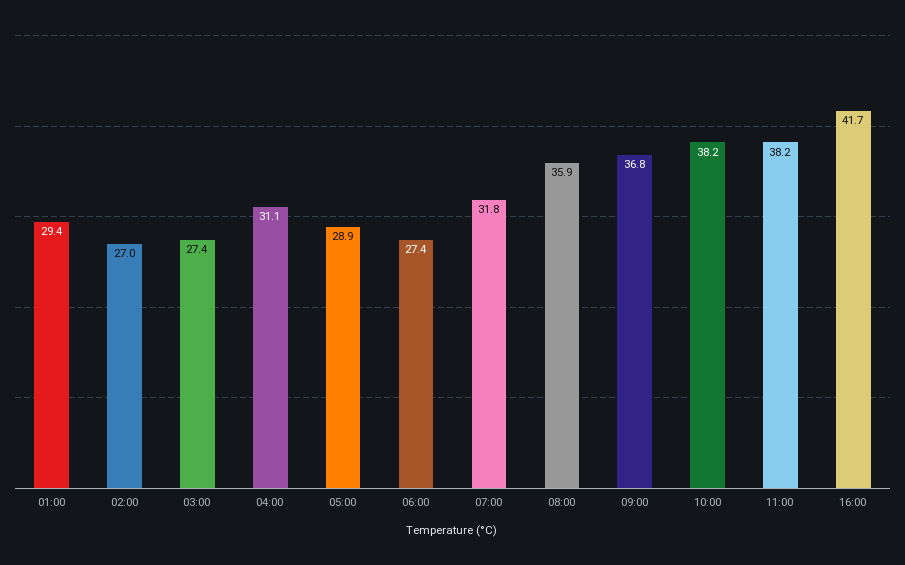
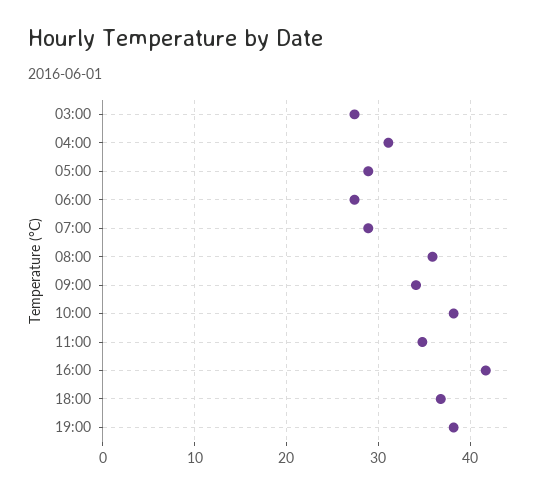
01:00: 29.4 -> none
02:00: 27 -> none
07:00: 31.8 -> 29
09:00: 36.8 -> 34
11:00: 38.2 -> 35
18:00: none -> 37
19:00: none -> 38

